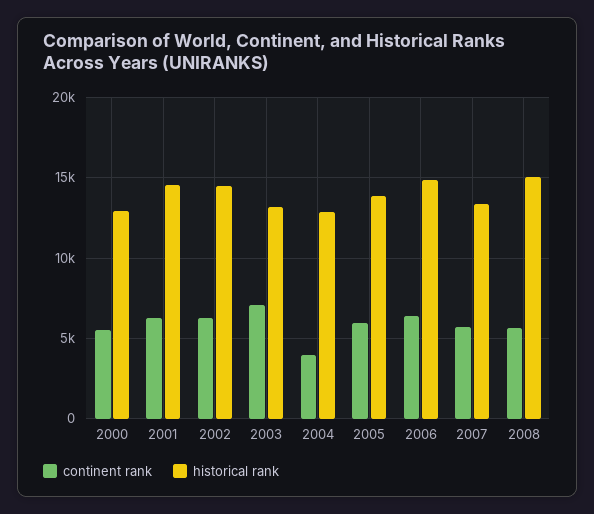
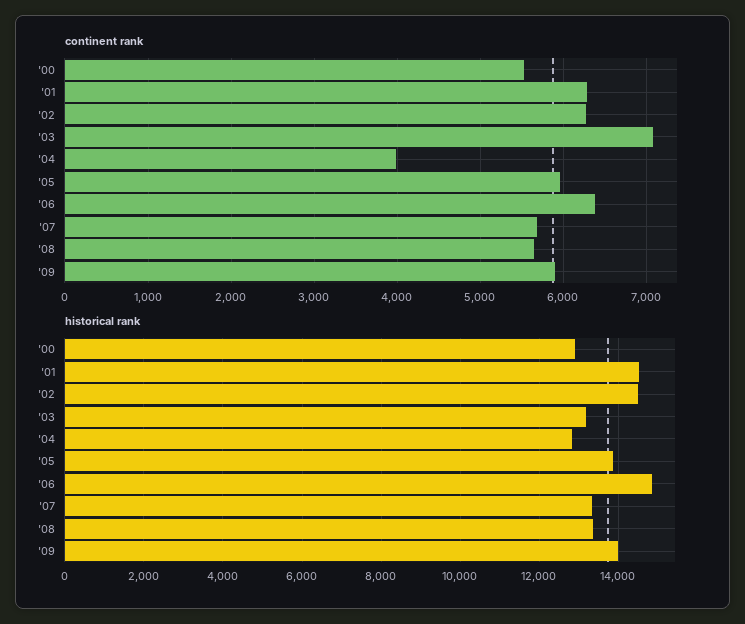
historical rank, 2008: 15000 -> 13400
continent rank, '09: none -> 5900
historical rank, '09: none -> 14000

